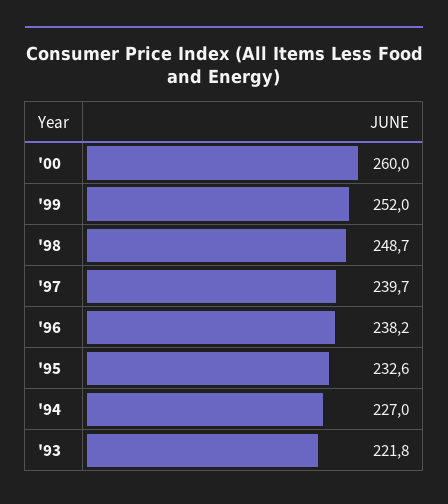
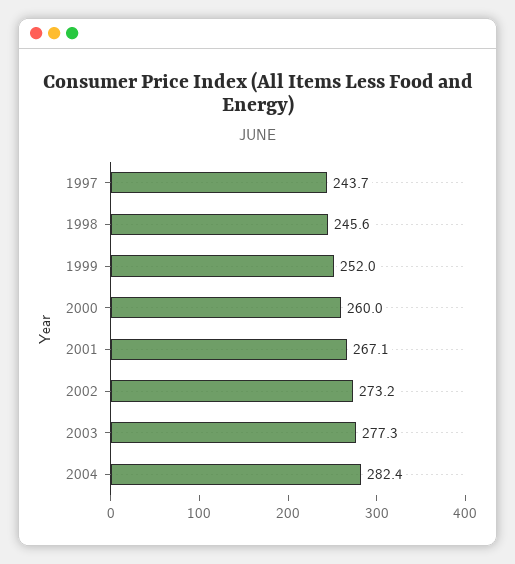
'98: 248.7 -> 245.6
'97: 239.7 -> 243.7
'96: 238.2 -> none
'95: 232.6 -> none
'94: 227 -> none
'93: 221.8 -> none
2001: none -> 267.1
2002: none -> 273.2
2003: none -> 277.3
2004: none -> 282.4

